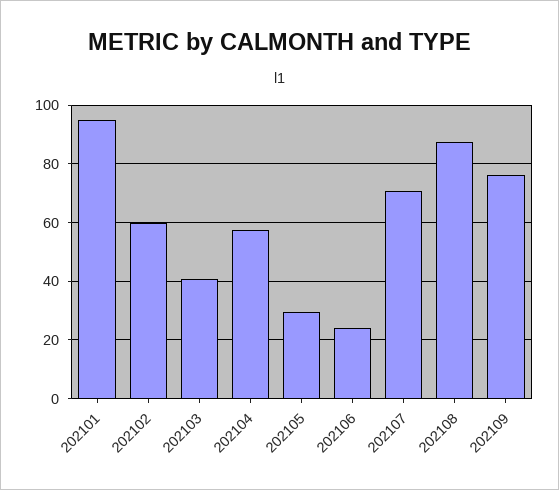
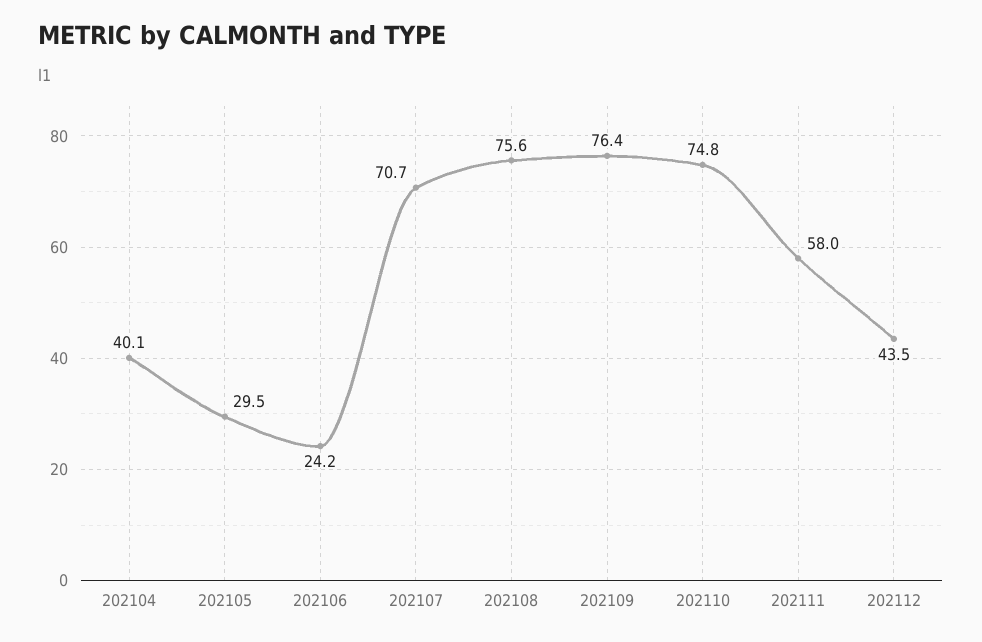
202101: 95 -> none
202102: 60 -> none
202103: 40 -> none
202104: 57.5 -> 40.1
202108: 87.5 -> 75.6
202110: none -> 74.8
202111: none -> 58
202112: none -> 43.5

